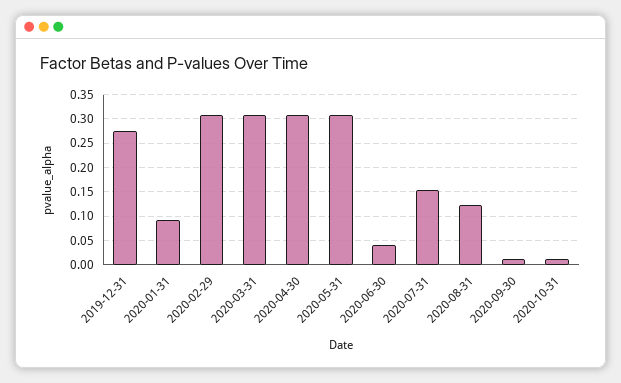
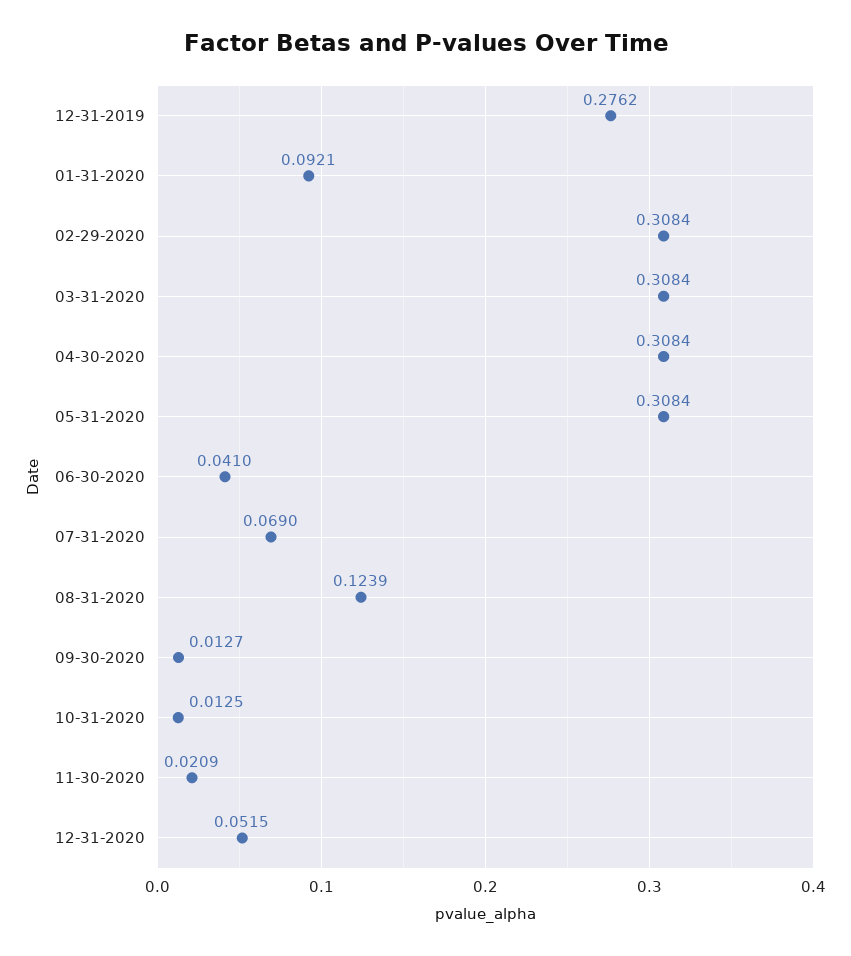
2020-07-31: 0.15 -> 0.069
11-30-2020: none -> 0.0209
12-31-2020: none -> 0.0515

